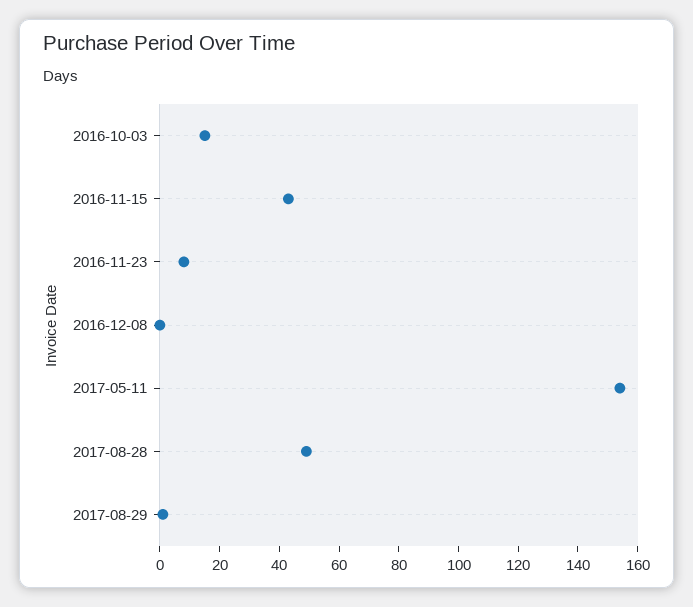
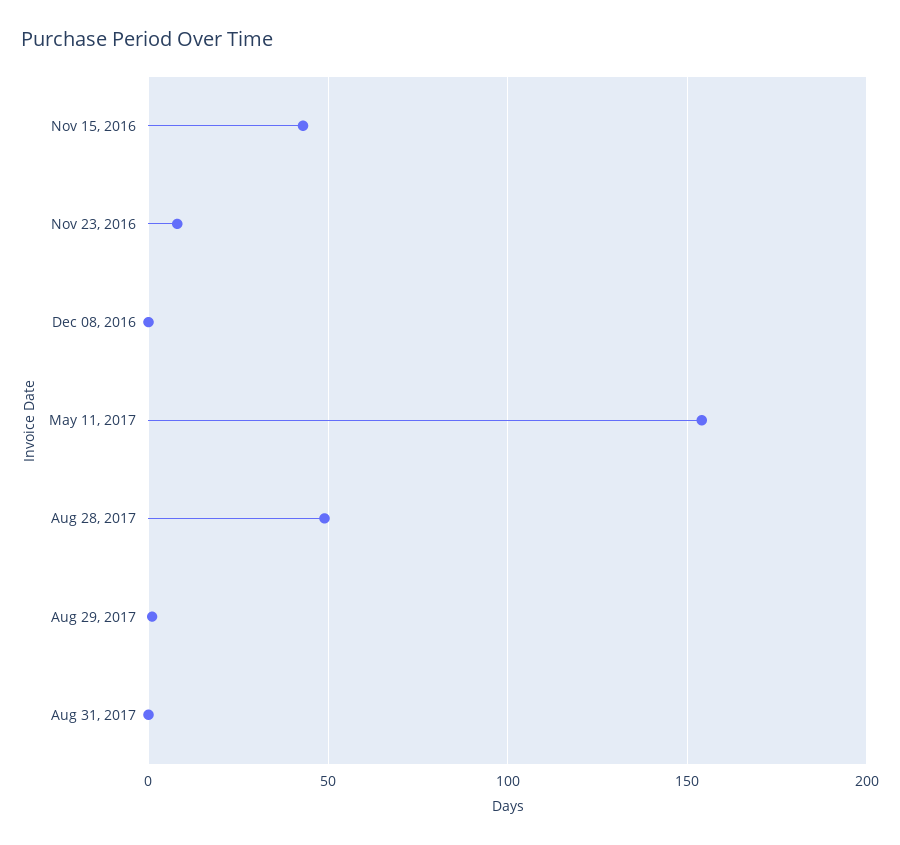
2016-10-03: 15 -> none
Aug 31, 2017: none -> 0

